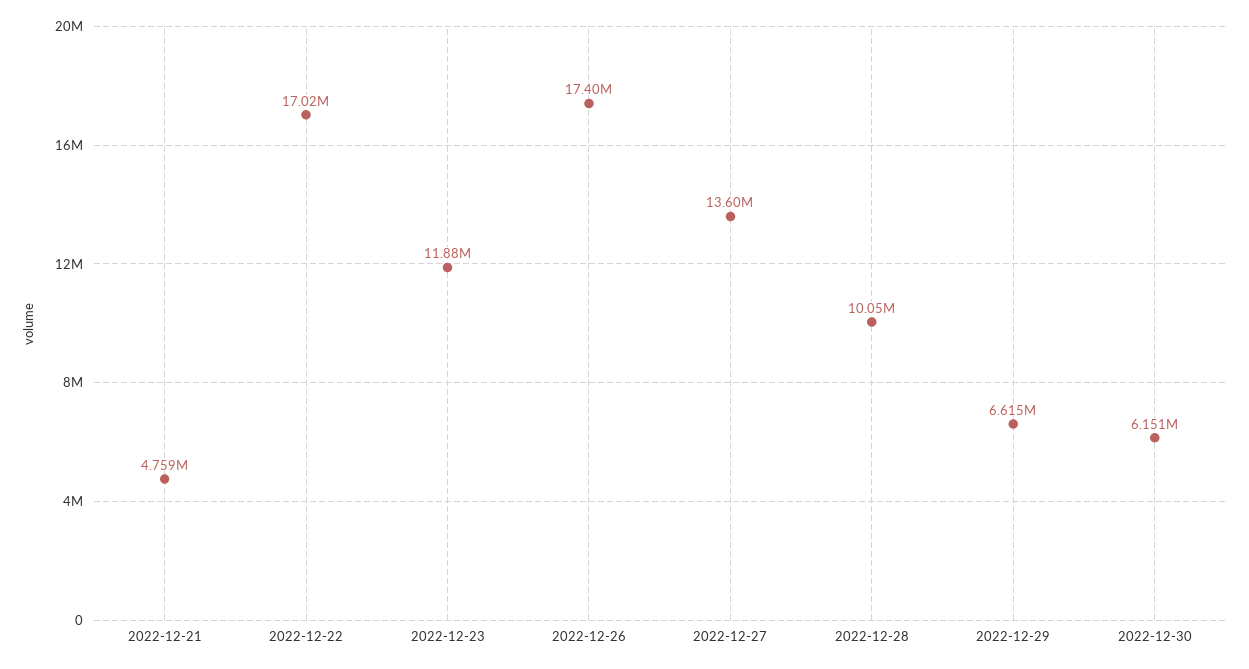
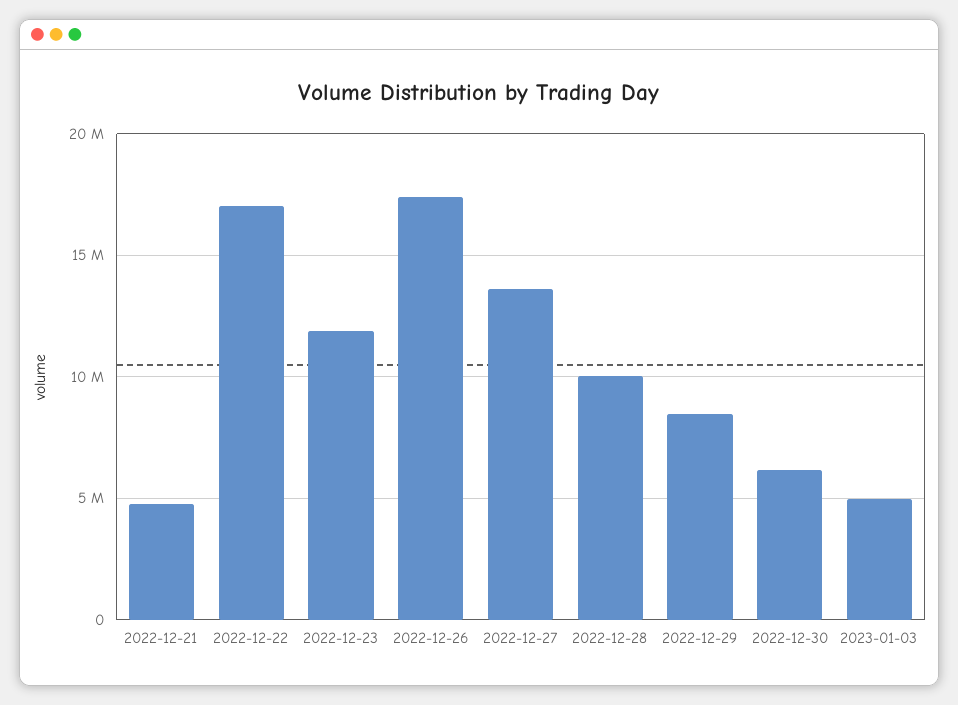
2022-12-29: 6615000 -> 8500000
2023-01-03: none -> 5000000

